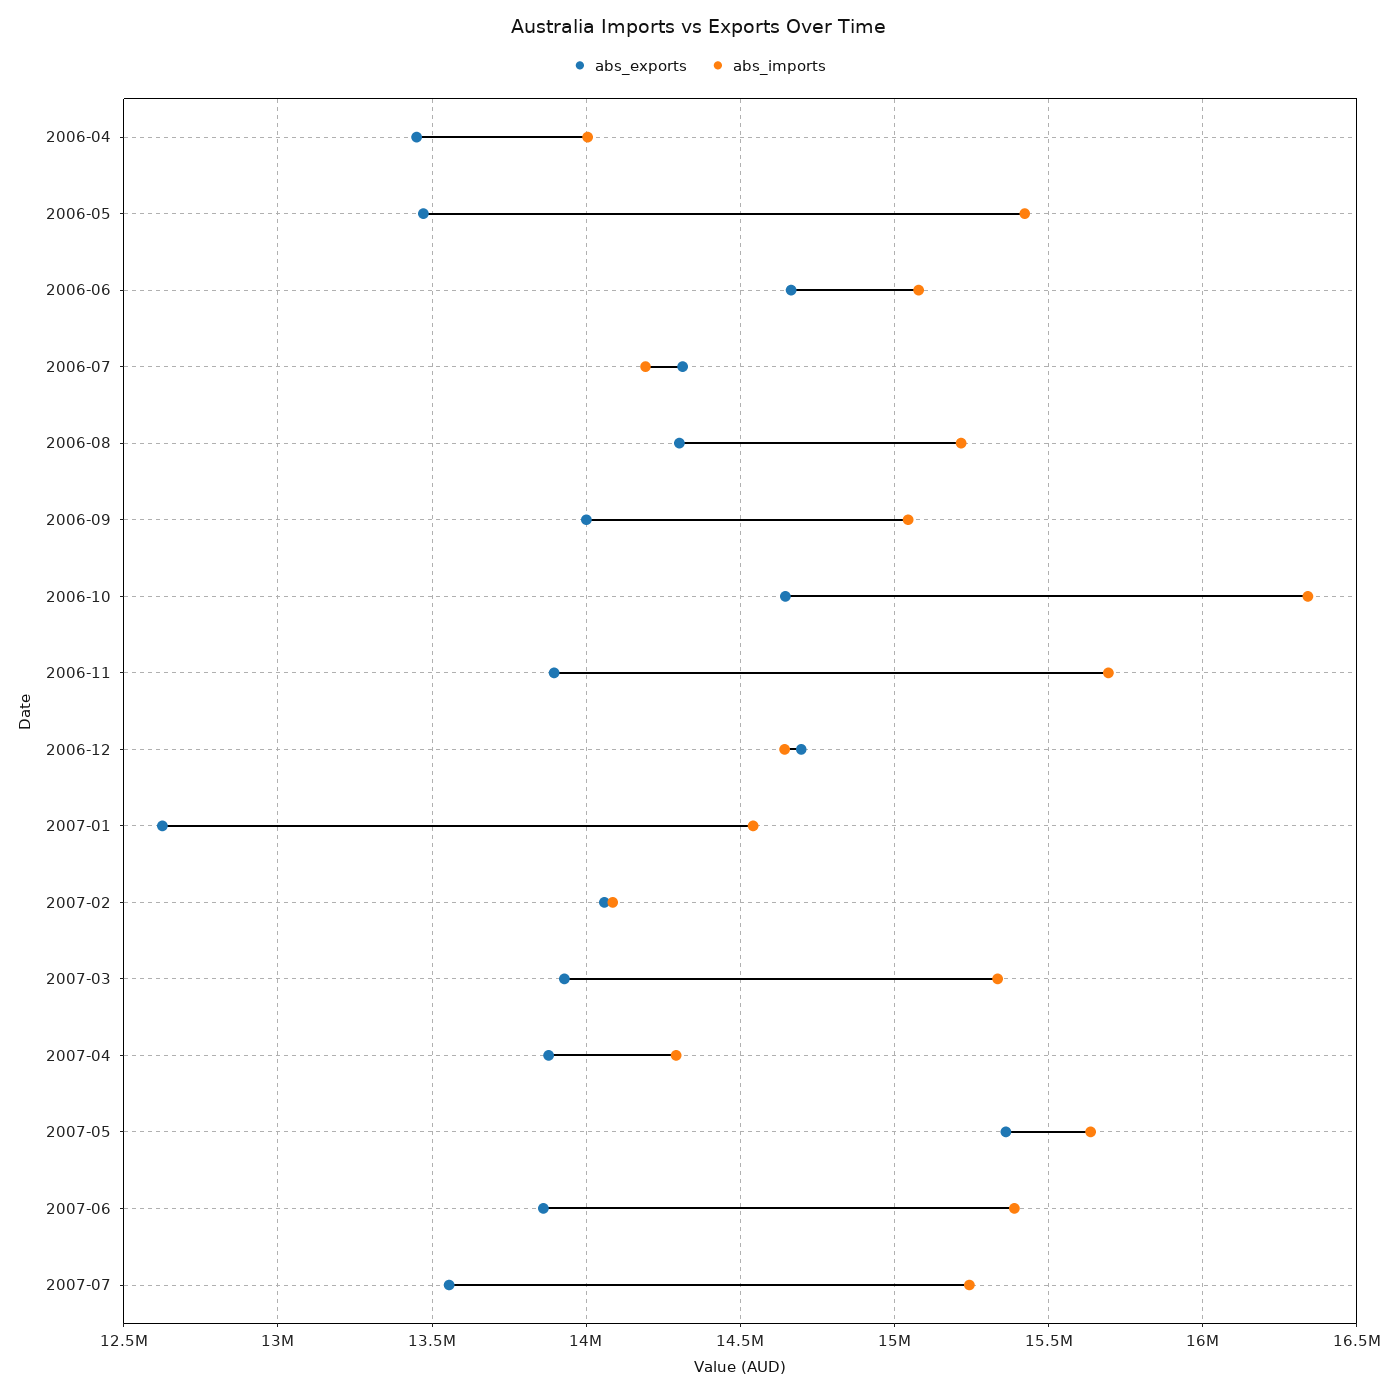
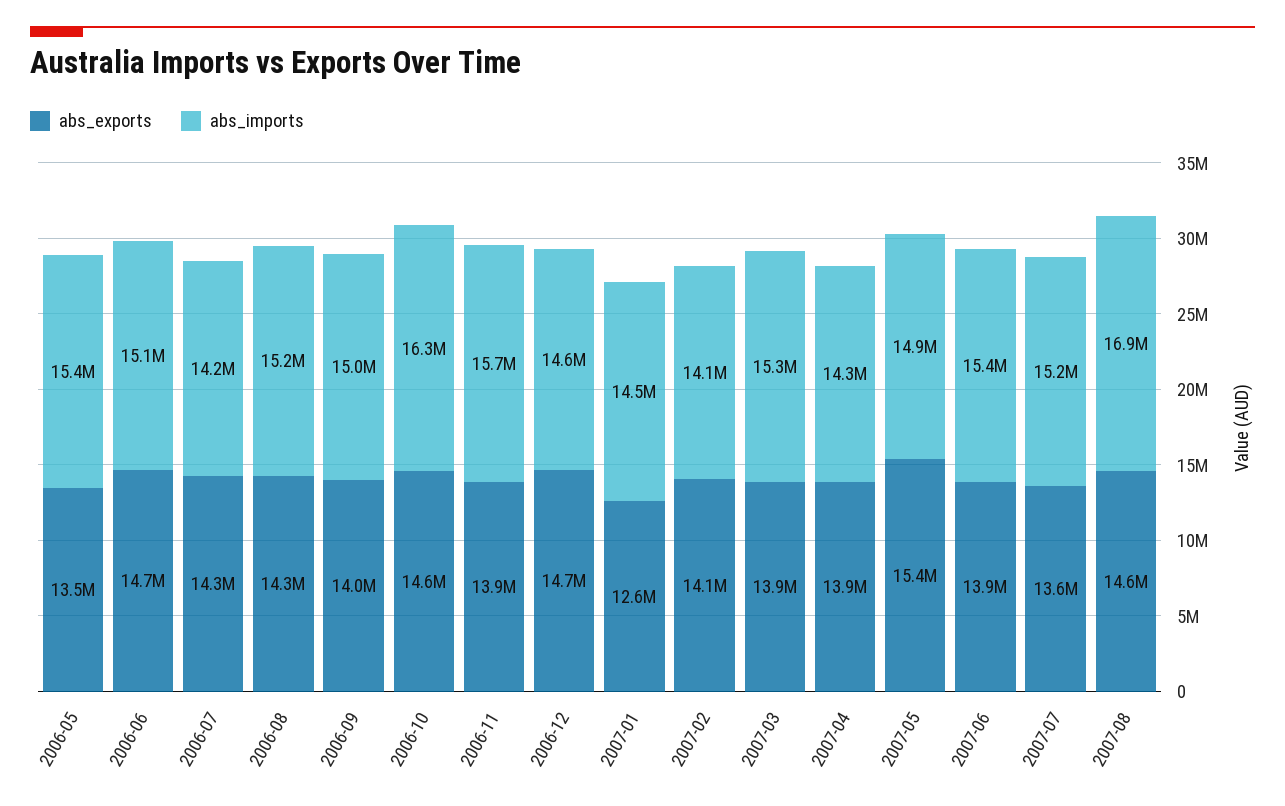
abs_exports, 2006-04: 13450000 -> none
abs_imports, 2006-04: 14000000 -> none
abs_imports, 2007-05: 15650000 -> 14900000
abs_exports, 2007-08: none -> 14600000
abs_imports, 2007-08: none -> 16900000

